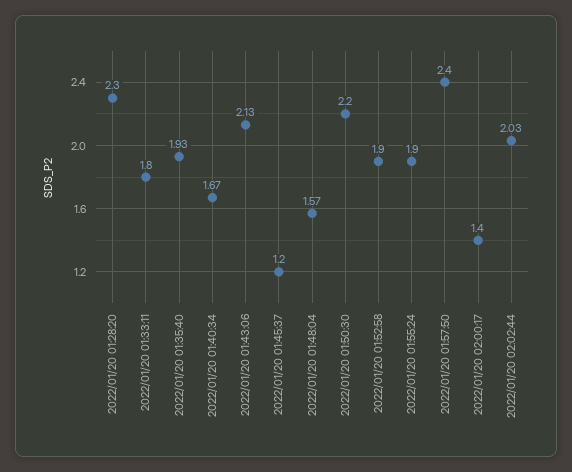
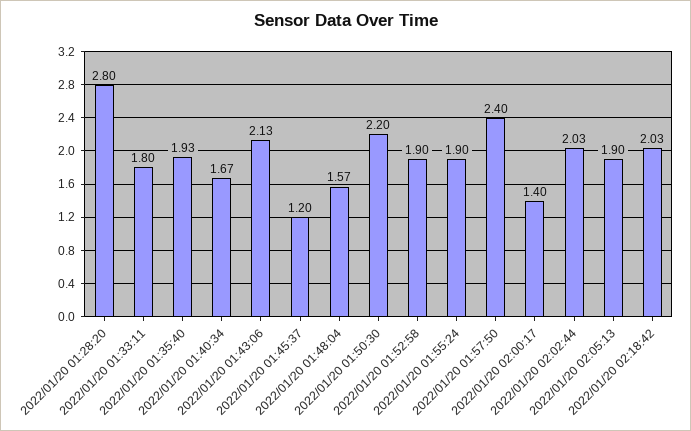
2022/01/20 01:28:20: 2.3 -> 2.8
2022/01/20 02:05:13: none -> 1.9
2022/01/20 02:18:42: none -> 2.03

